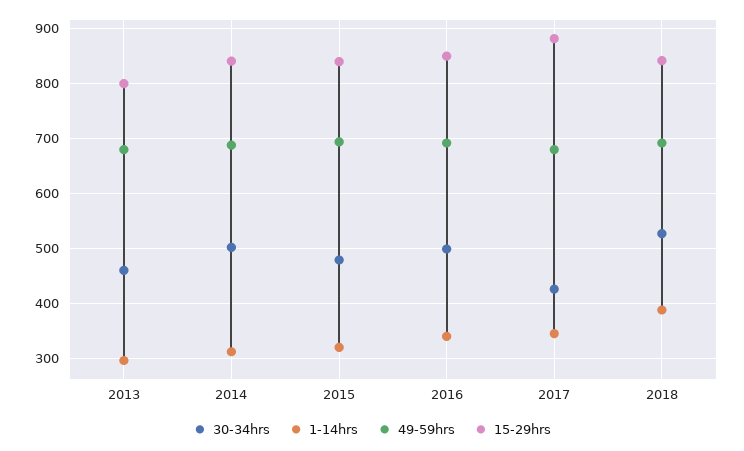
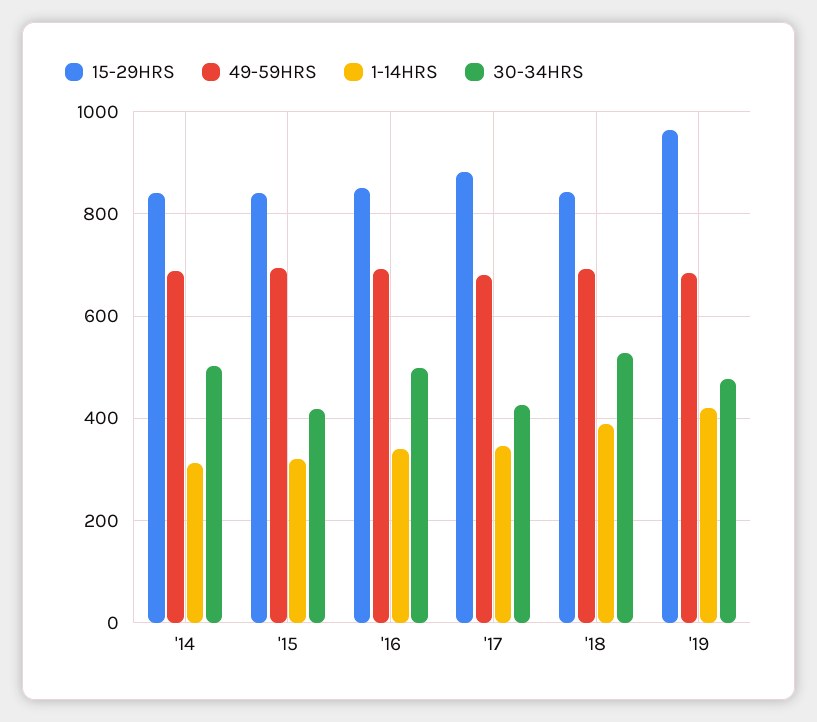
30-34hrs, 2013: 460 -> none
1-14hrs, 2013: 300 -> none
49-59hrs, 2013: 680 -> none
15-29hrs, 2013: 800 -> none
30-34hrs, 2015: 480 -> 420
15-29hrs, '19: none -> 960
49-59hrs, '19: none -> 680
1-14hrs, '19: none -> 420
30-34hrs, '19: none -> 480

